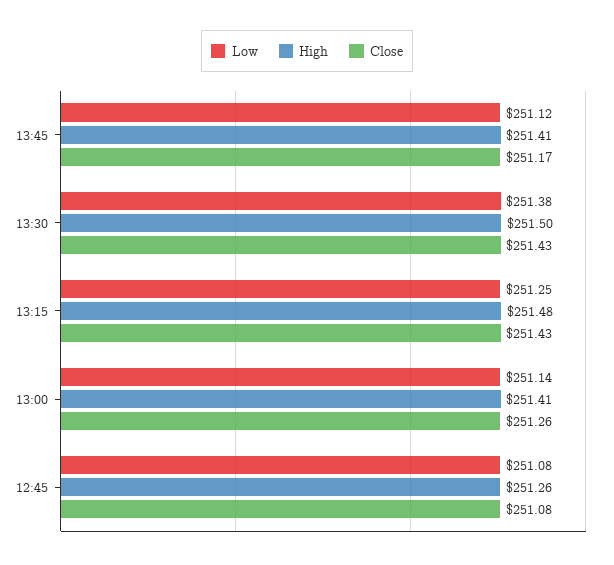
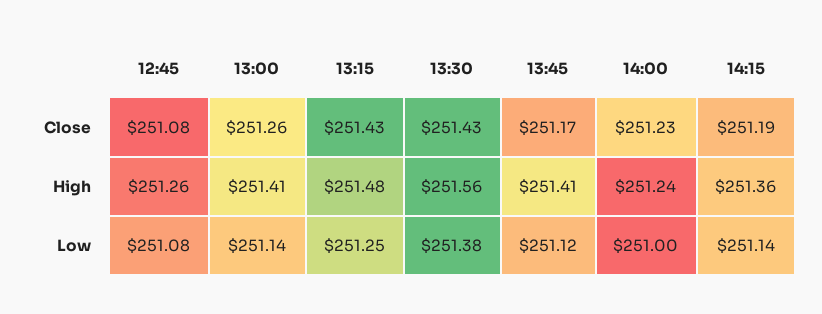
High, 13:30: 251.5 -> 251.56
Close, 14:00: none -> 251.23
Close, 14:15: none -> 251.19
High, 14:00: none -> 251.24
High, 14:15: none -> 251.36
Low, 14:00: none -> 251
Low, 14:15: none -> 251.14

